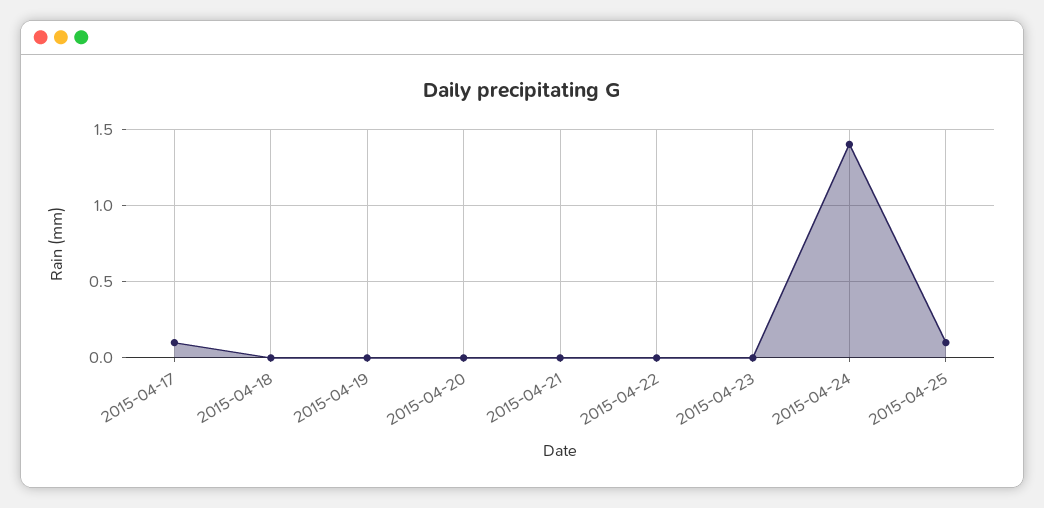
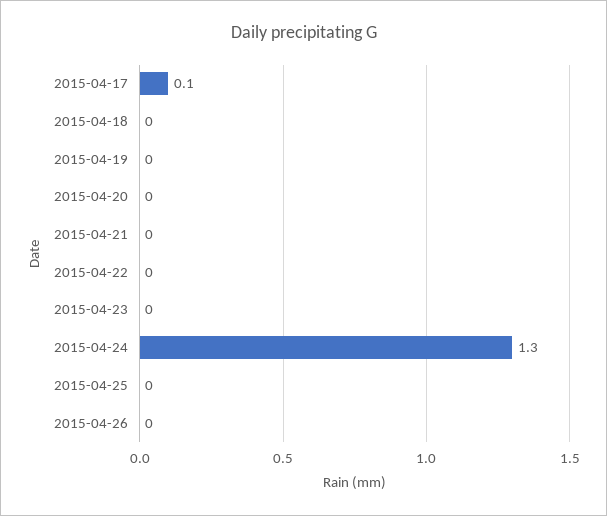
2015-04-24: 1.4 -> 1.3
2015-04-25: 0.1 -> 0
2015-04-26: none -> 0

